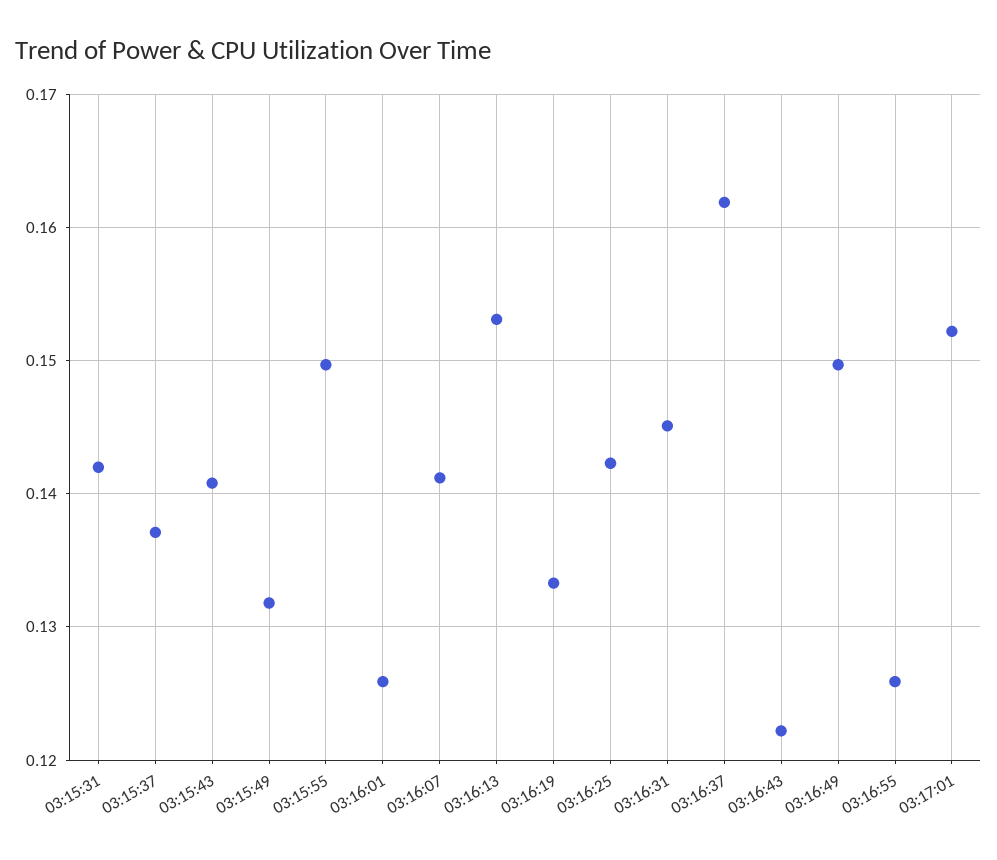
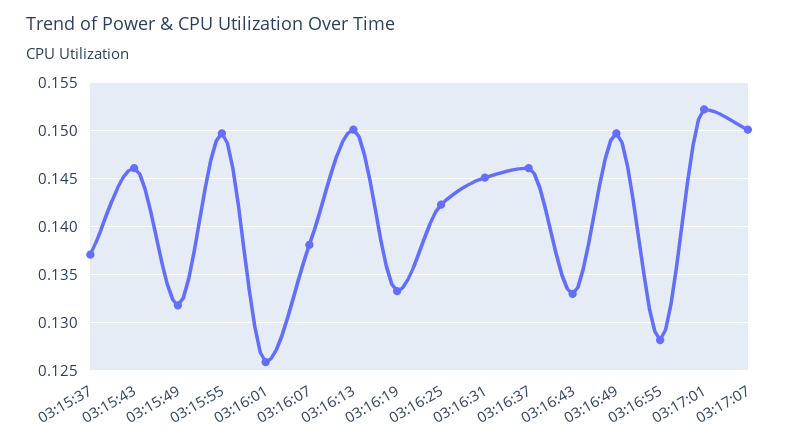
03:15:31: 0.142 -> none
03:15:43: 0.141 -> 0.146
03:16:07: 0.141 -> 0.138
03:16:13: 0.153 -> 0.15
03:16:37: 0.162 -> 0.146
03:16:43: 0.122 -> 0.133
03:16:55: 0.126 -> 0.128
03:17:07: none -> 0.15

